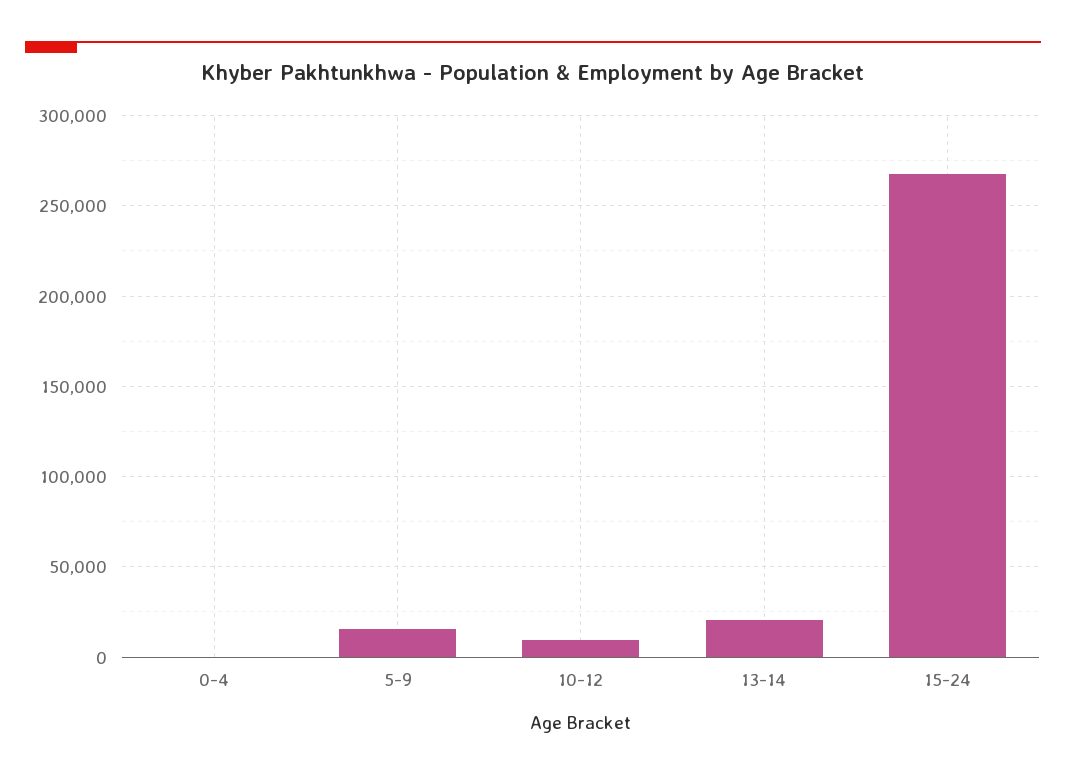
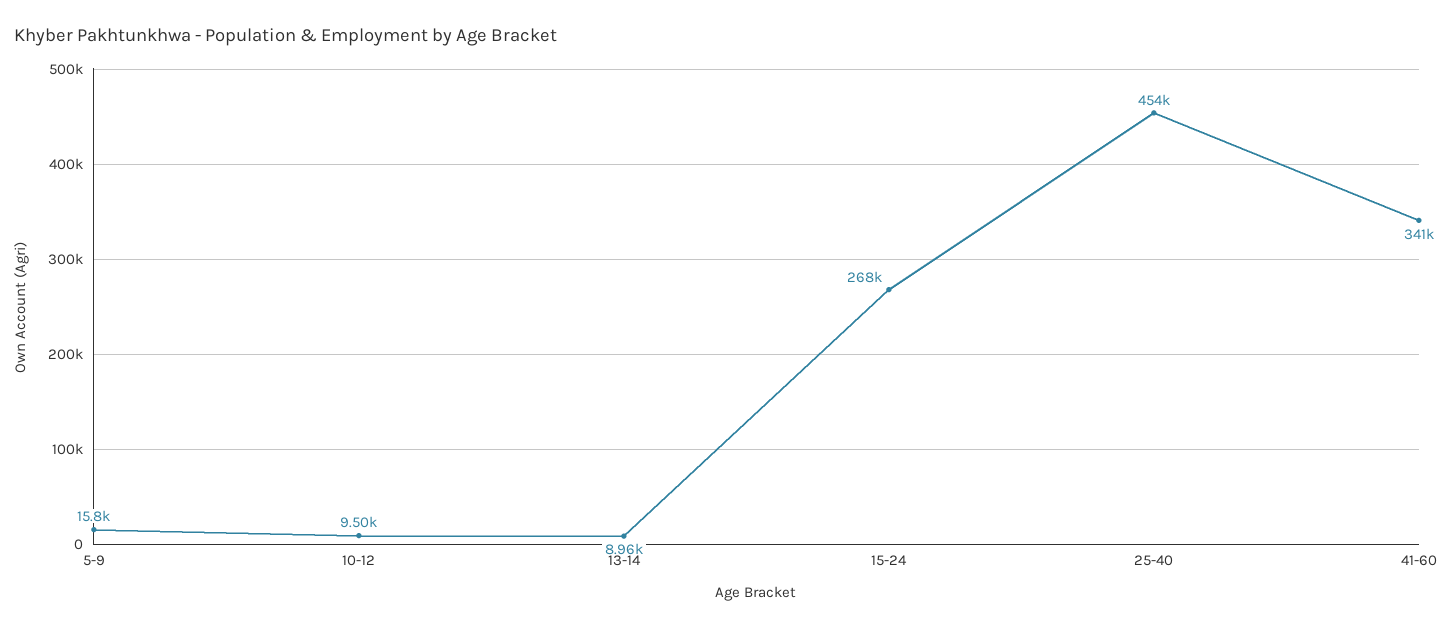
0-4: 0 -> none
13-14: 20000 -> 8960
25-40: none -> 454000
41-60: none -> 341000

